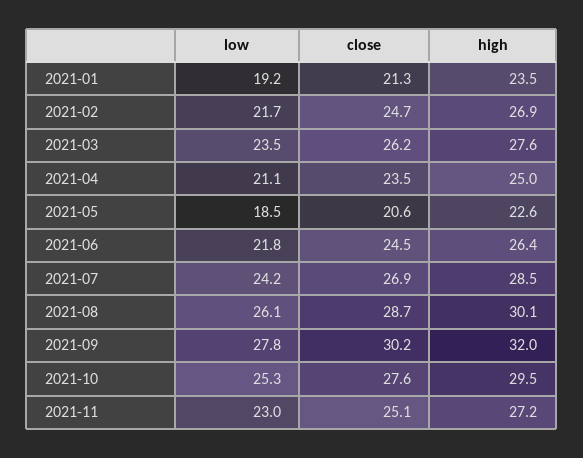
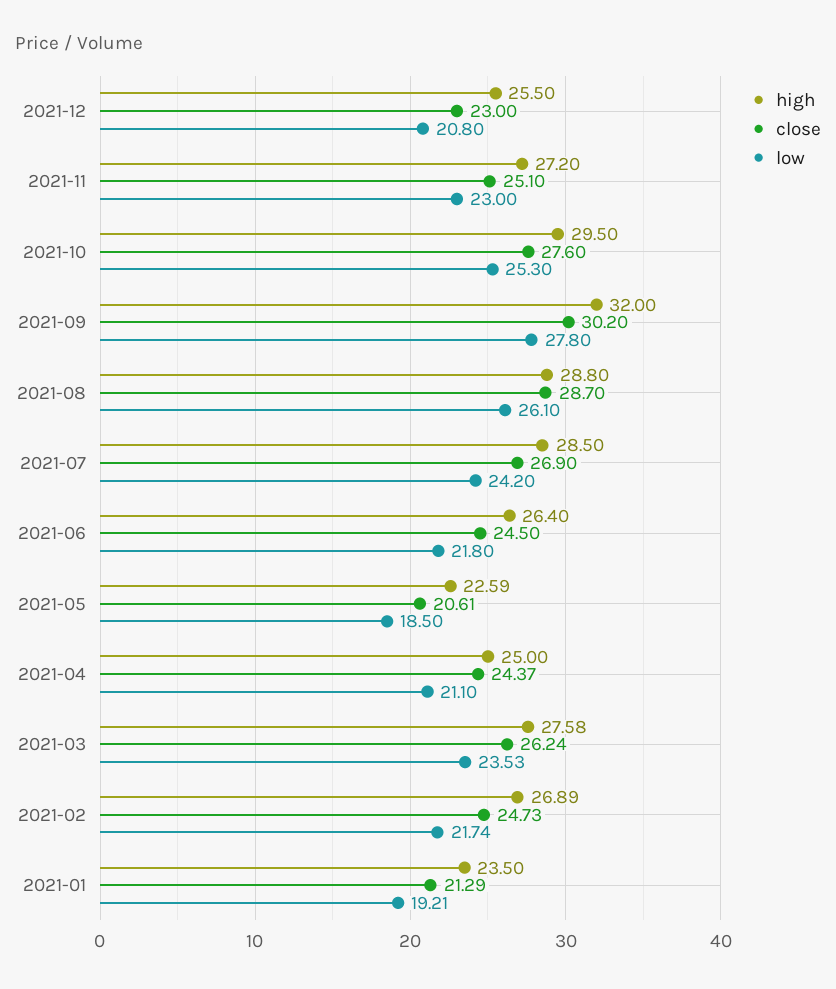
close, 2021-04: 23.5 -> 24.37
high, 2021-08: 30.1 -> 28.8
high, 2021-12: none -> 25.5
close, 2021-12: none -> 23
low, 2021-12: none -> 20.8

